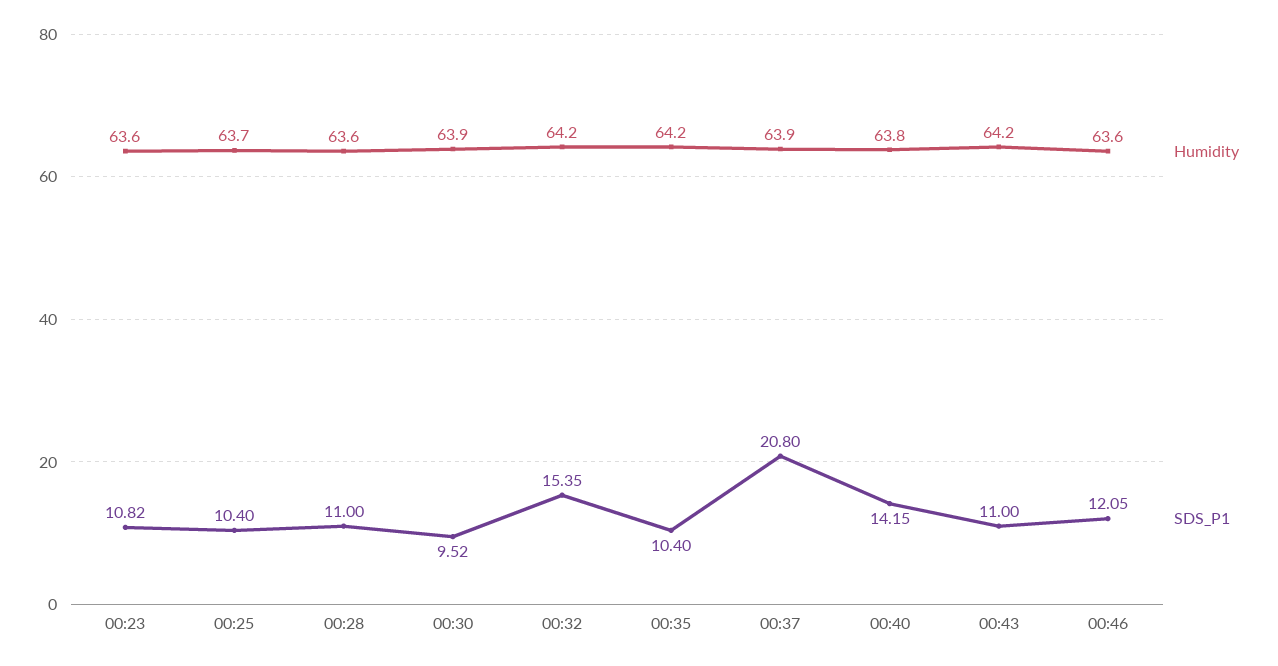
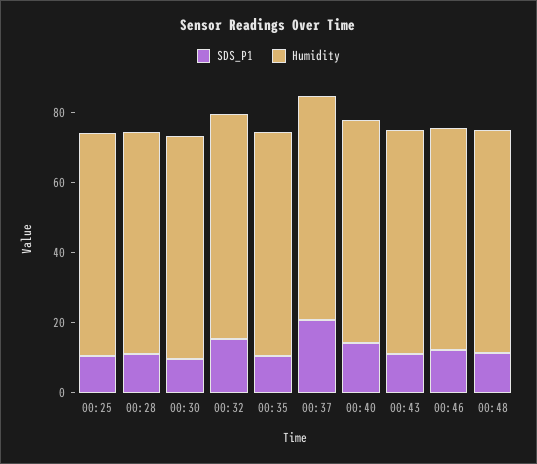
Humidity, 00:23: 63.6 -> none
SDS_P1, 00:23: 10.82 -> none
SDS_P1, 00:48: none -> 10
Humidity, 00:48: none -> 65

